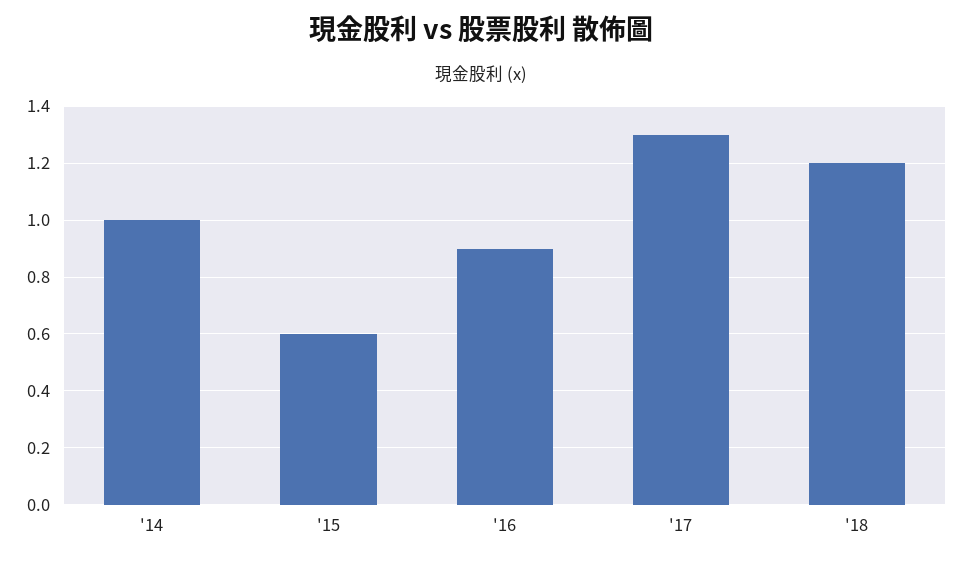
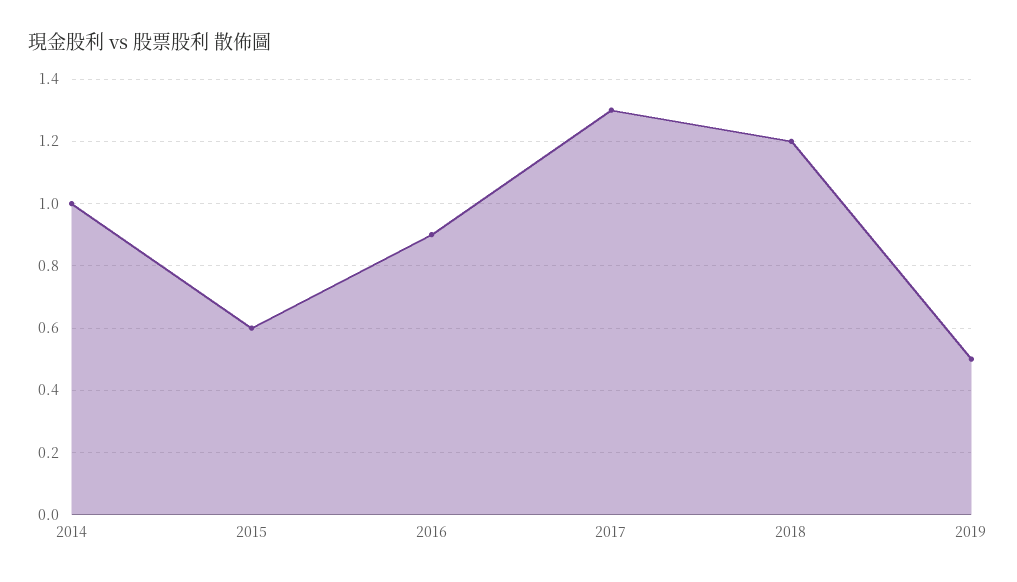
2019: none -> 0.5

